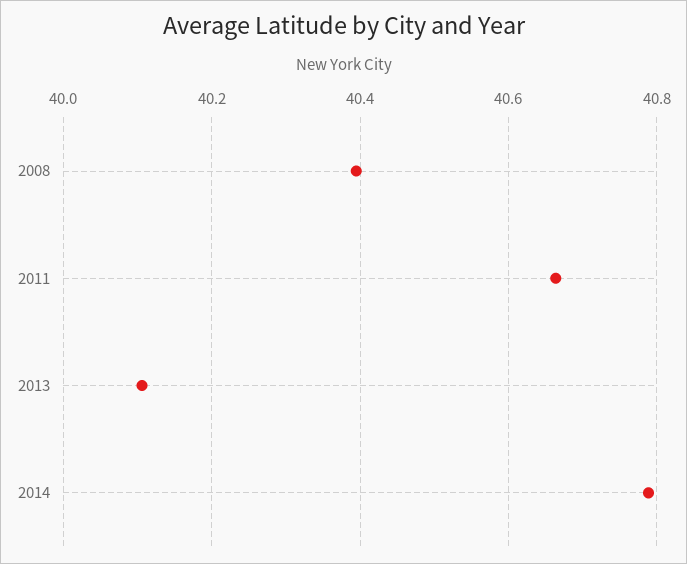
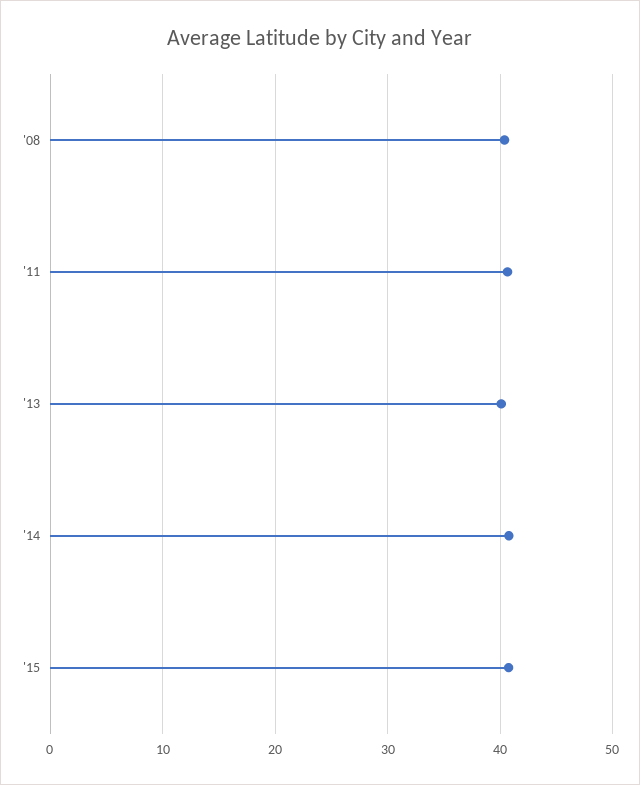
'15: none -> 41

